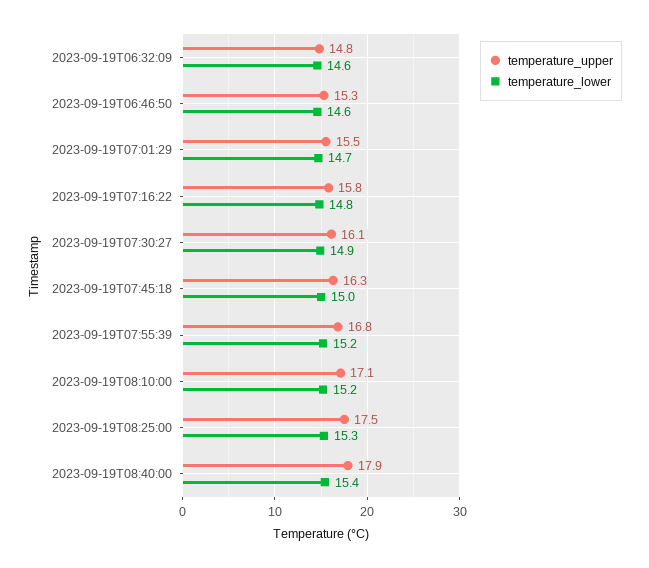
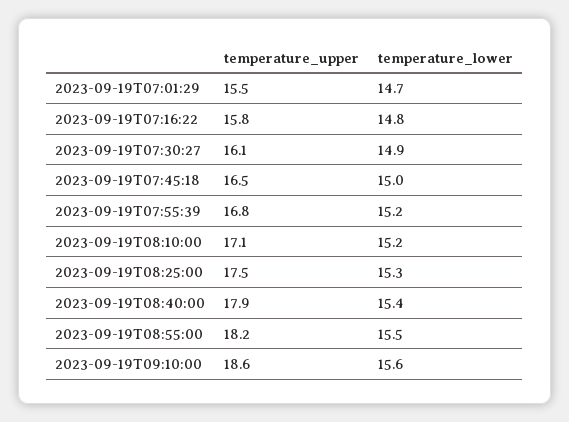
temperature_upper, 2023-09-19T06:32:09: 14.8 -> none
temperature_lower, 2023-09-19T06:32:09: 14.6 -> none
temperature_upper, 2023-09-19T06:46:50: 15.3 -> none
temperature_lower, 2023-09-19T06:46:50: 14.6 -> none
temperature_upper, 2023-09-19T07:45:18: 16.3 -> 16.5
temperature_upper, 2023-09-19T08:55:00: none -> 18.2
temperature_lower, 2023-09-19T08:55:00: none -> 15.5
temperature_upper, 2023-09-19T09:10:00: none -> 18.6
temperature_lower, 2023-09-19T09:10:00: none -> 15.6

